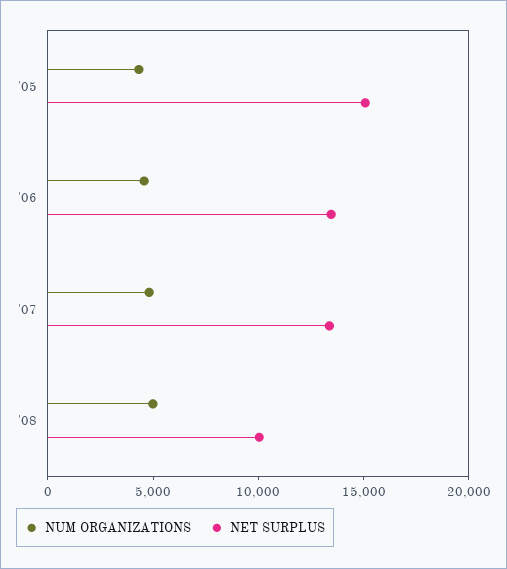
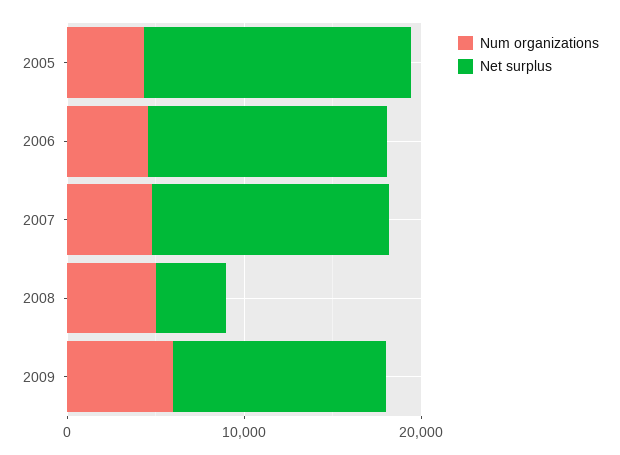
NET SURPLUS, '08: 10000 -> 4000
NUM ORGANIZATIONS, 2009: none -> 6000
NET SURPLUS, 2009: none -> 12000

